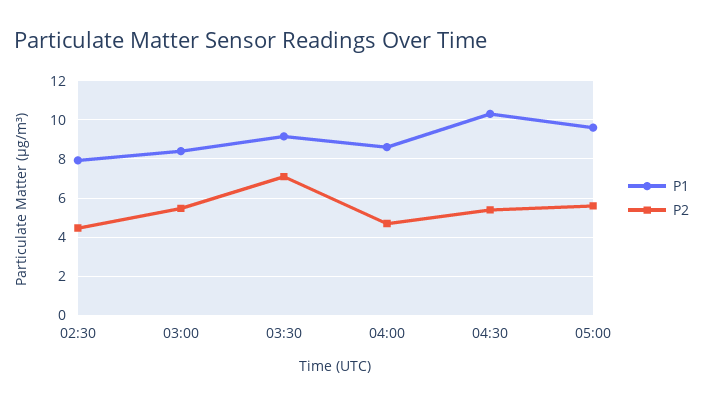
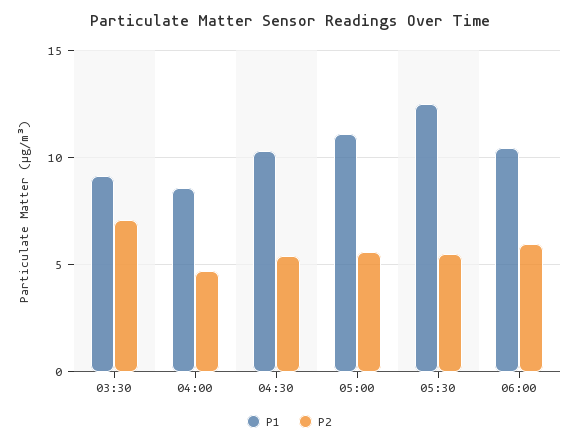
P1, 02:30: 8 -> none
P2, 02:30: 4.5 -> none
P1, 03:00: 8.5 -> none
P2, 03:00: 5.5 -> none
P1, 05:00: 9.5 -> 11
P1, 05:30: none -> 12.5
P2, 05:30: none -> 5.5
P1, 06:00: none -> 10.5
P2, 06:00: none -> 6

